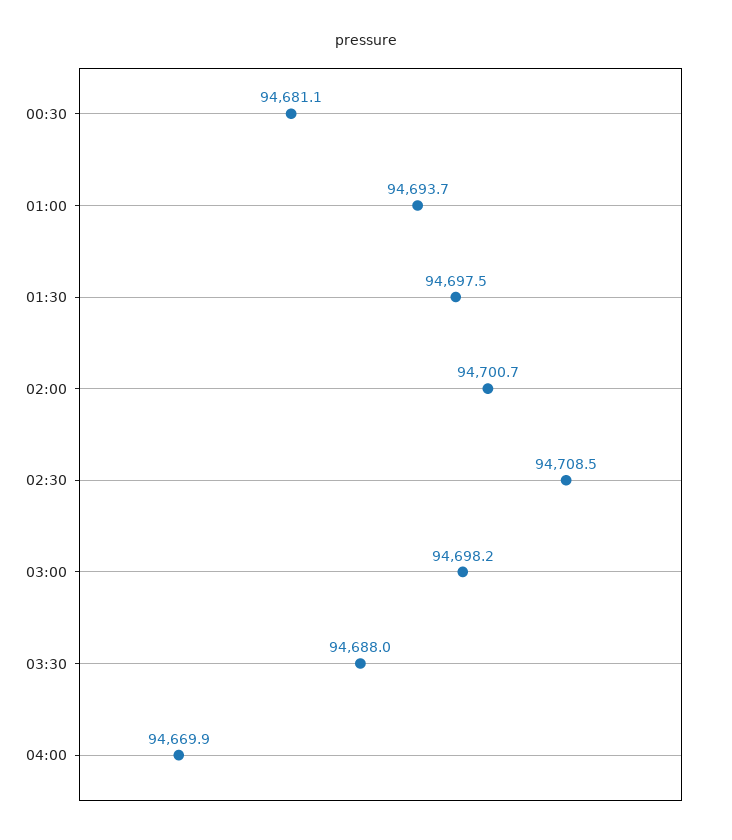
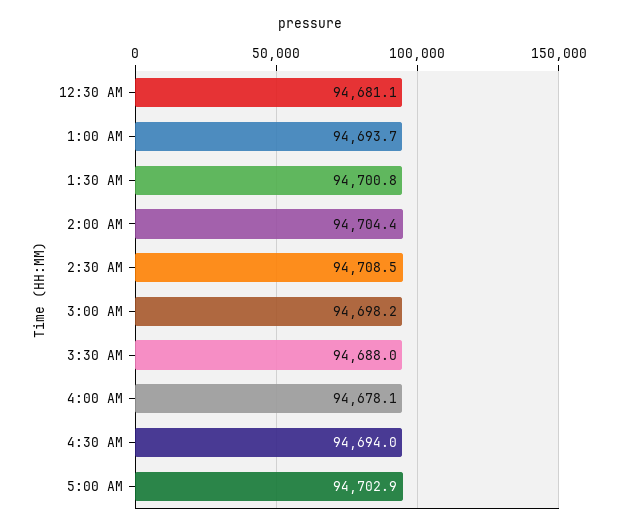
01:30: 94697.5 -> 94700.8
02:00: 94700.7 -> 94704.4
04:00: 94669.9 -> 94678.1
4:30 AM: none -> 94694
5:00 AM: none -> 94702.9

